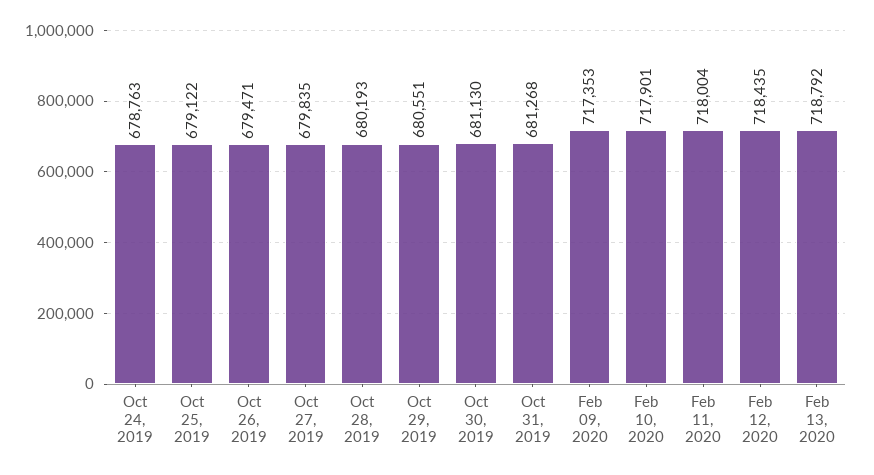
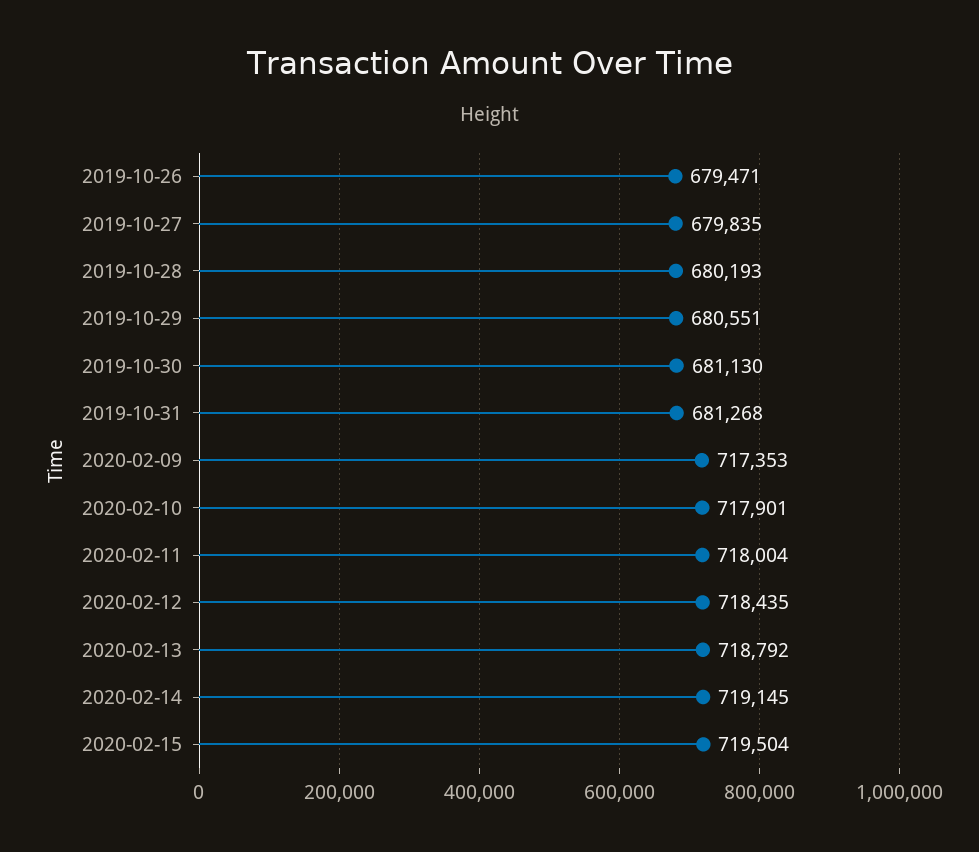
Oct 24, 2019: 678763 -> none
Oct 25, 2019: 679122 -> none
2020-02-14: none -> 719145
2020-02-15: none -> 719504

